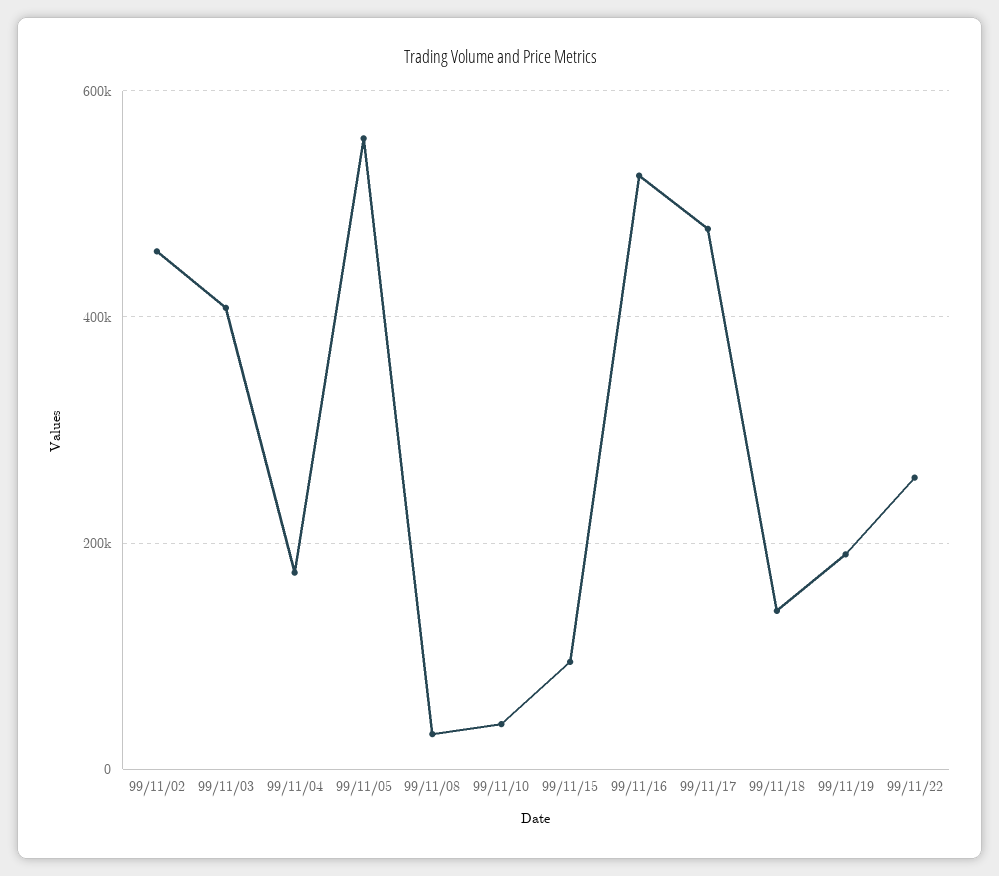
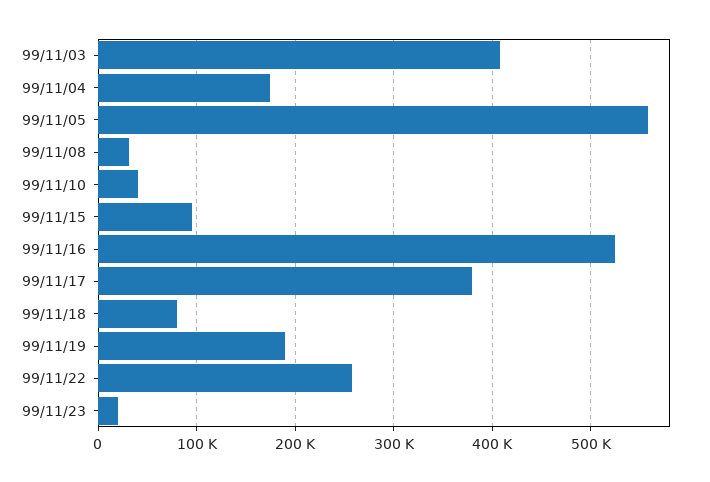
99/11/02: 460000 -> none
99/11/17: 480000 -> 380000
99/11/18: 140000 -> 80000
99/11/23: none -> 20000

